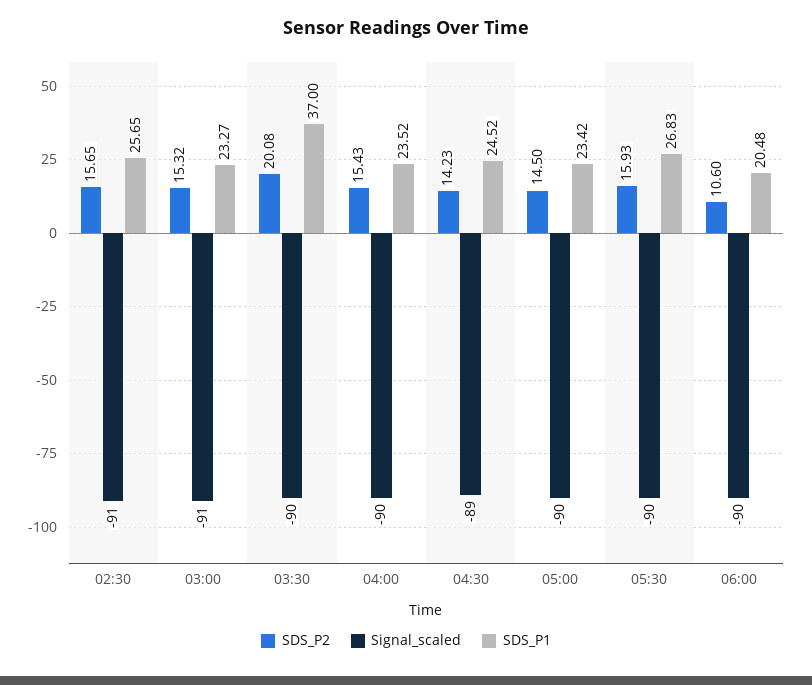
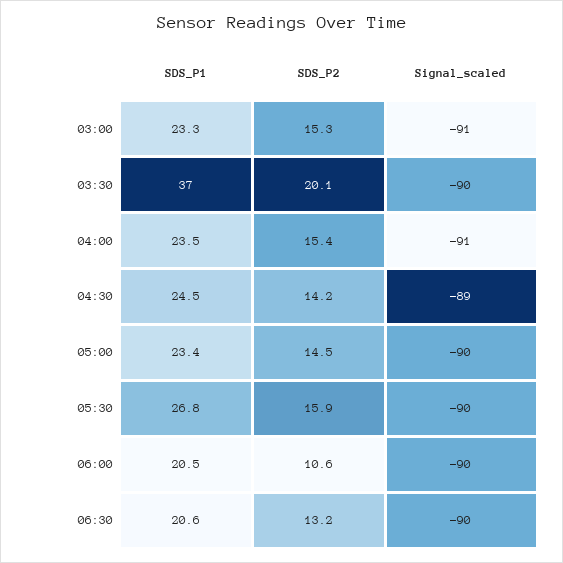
SDS_P2, 02:30: 15.65 -> none
Signal_scaled, 02:30: -91 -> none
SDS_P1, 02:30: 25.65 -> none
Signal_scaled, 04:00: -90 -> -91
SDS_P1, 06:30: none -> 20.6
SDS_P2, 06:30: none -> 13.2
Signal_scaled, 06:30: none -> -90

